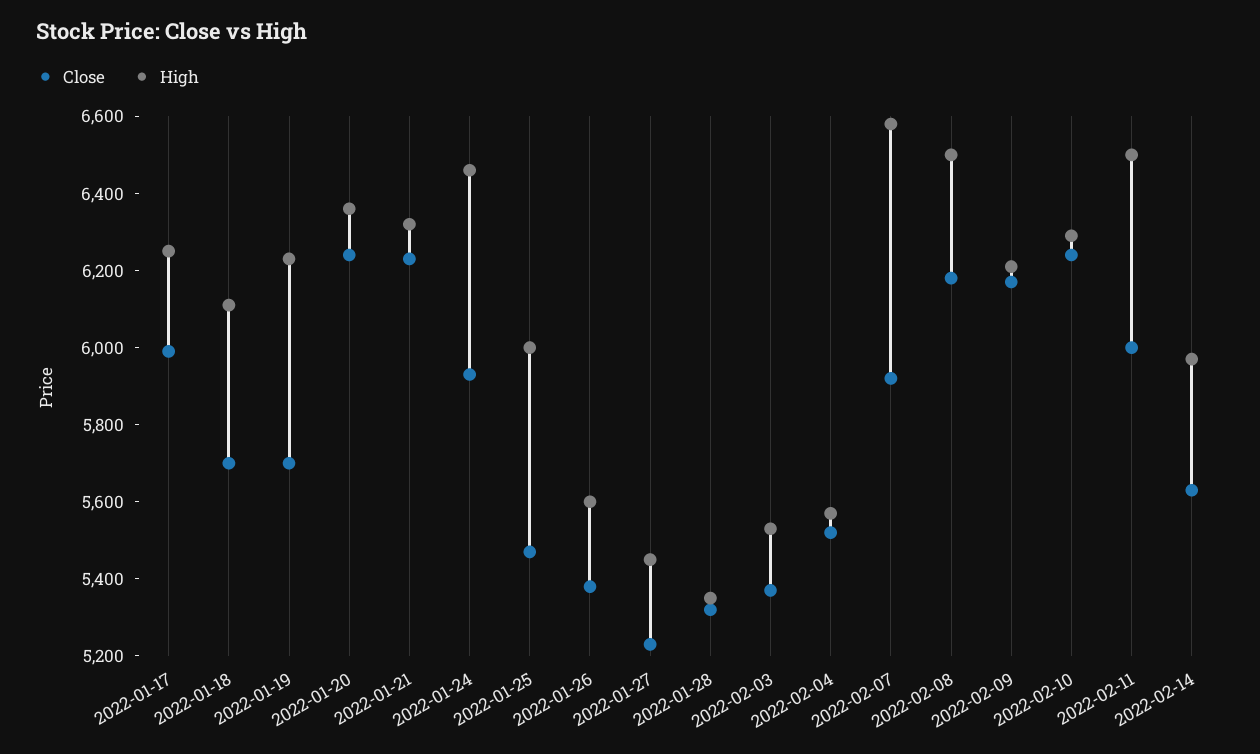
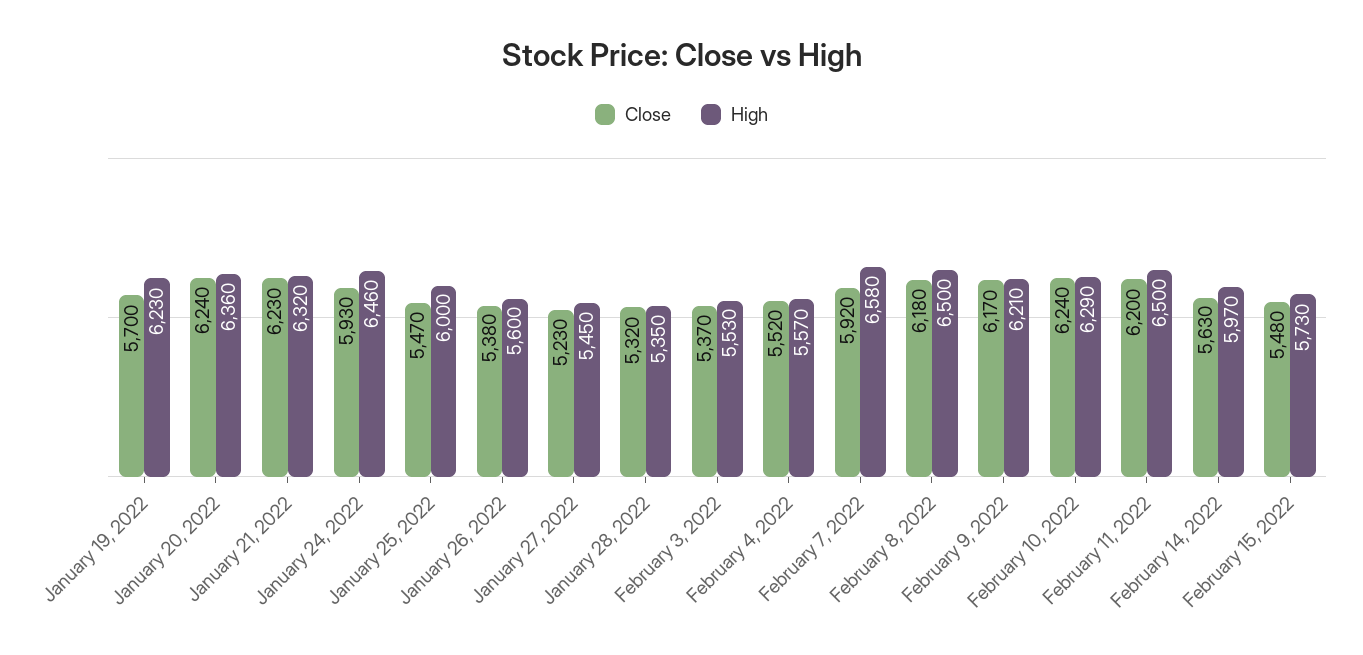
Close, 2022-01-17: 6000 -> none
High, 2022-01-17: 6250 -> none
Close, 2022-01-18: 5700 -> none
High, 2022-01-18: 6100 -> none
Close, 2022-02-11: 6000 -> 6200
Close, February 15, 2022: none -> 5480
High, February 15, 2022: none -> 5730

